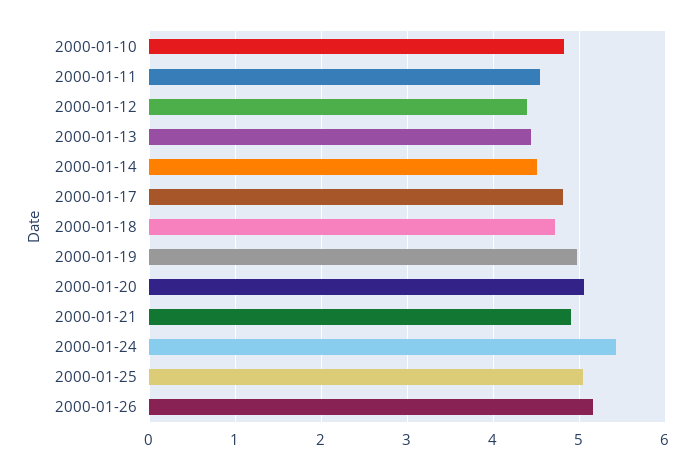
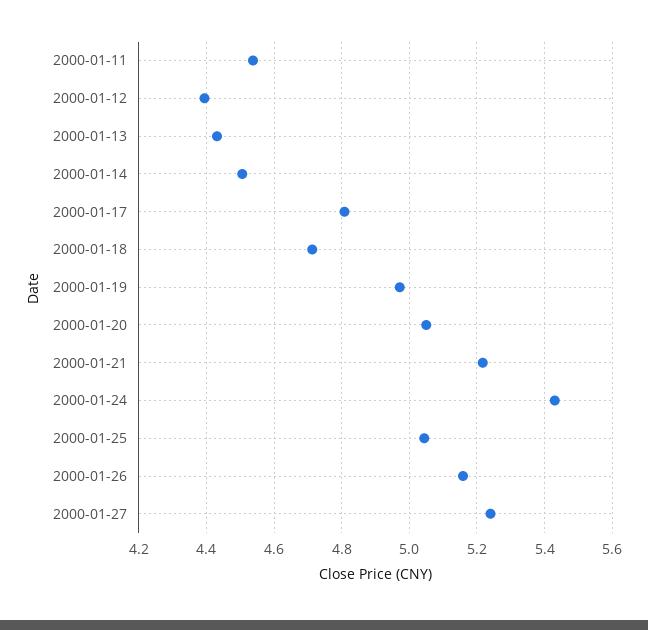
2000-01-10: 4.8 -> none
2000-01-21: 4.9 -> 5.22
2000-01-27: none -> 5.24

